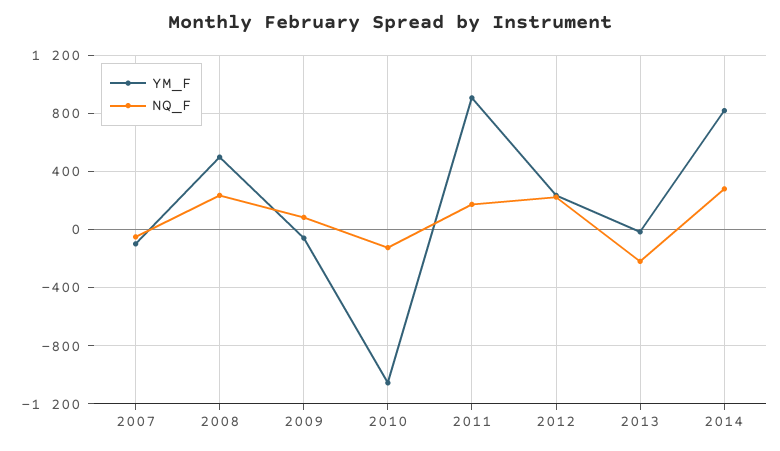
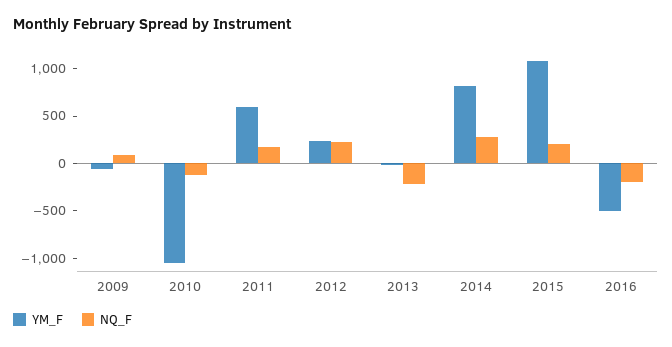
YM_F, 2007: -100 -> none
NQ_F, 2007: -50 -> none
YM_F, 2008: 500 -> none
NQ_F, 2008: 250 -> none
YM_F, 2011: 900 -> 600
YM_F, 2015: none -> 1100
NQ_F, 2015: none -> 200
YM_F, 2016: none -> -500
NQ_F, 2016: none -> -200

